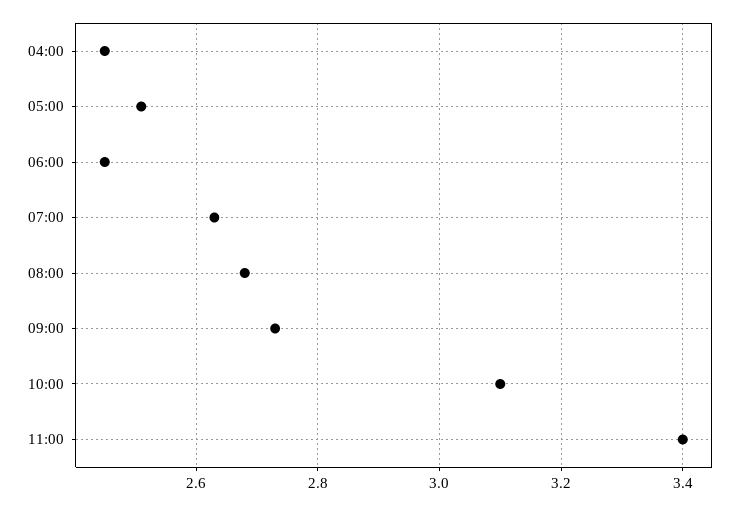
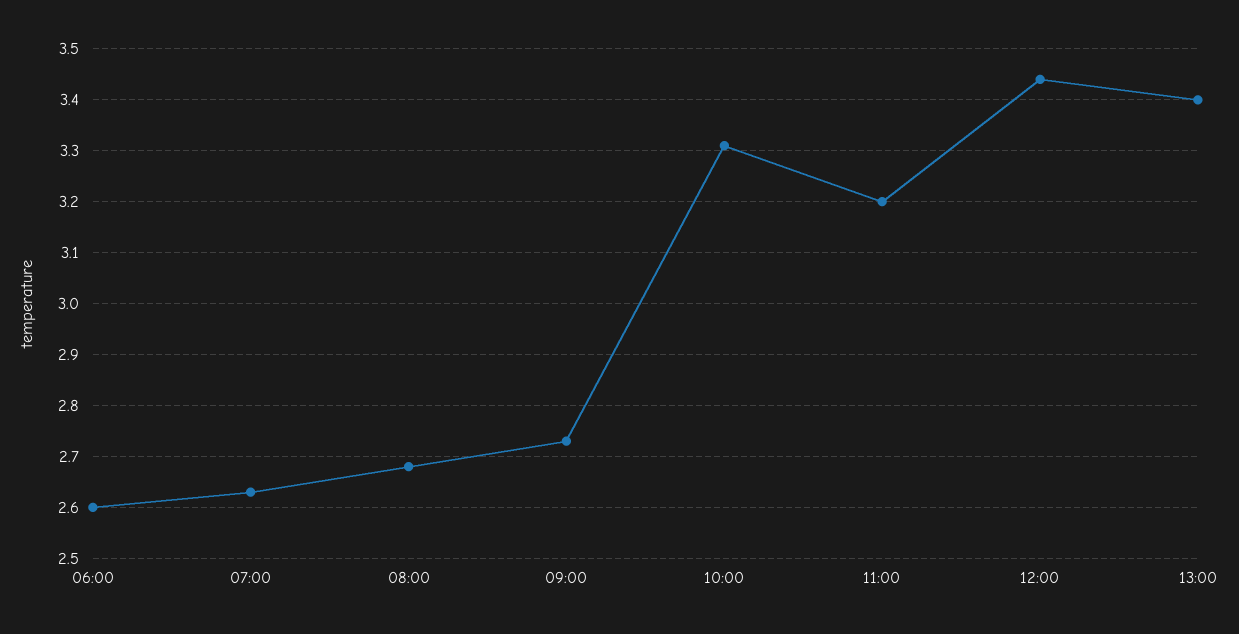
04:00: 2.45 -> none
05:00: 2.5 -> none
06:00: 2.45 -> 2.6
10:00: 3.1 -> 3.3
11:00: 3.4 -> 3.2
12:00: none -> 3.45
13:00: none -> 3.4

